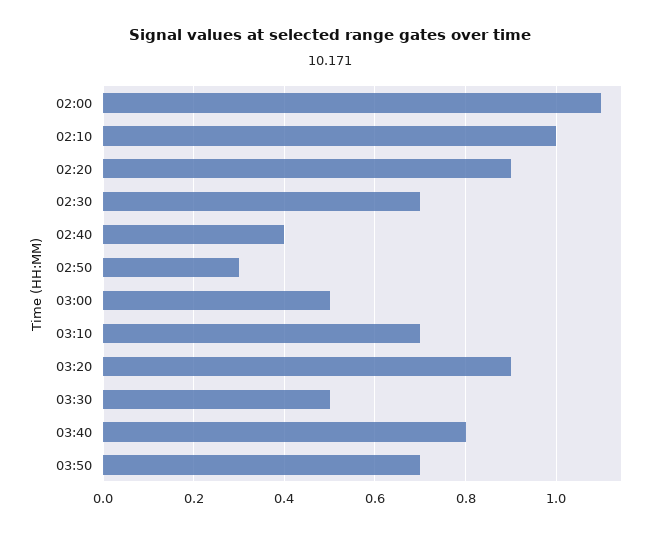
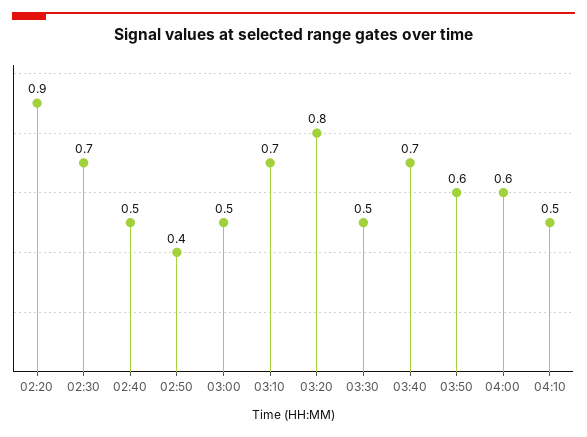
02:00: 1.1 -> none
02:10: 1 -> none
02:40: 0.4 -> 0.5
02:50: 0.3 -> 0.4
03:20: 0.9 -> 0.8
03:40: 0.8 -> 0.7
03:50: 0.7 -> 0.6
04:00: none -> 0.6
04:10: none -> 0.5

